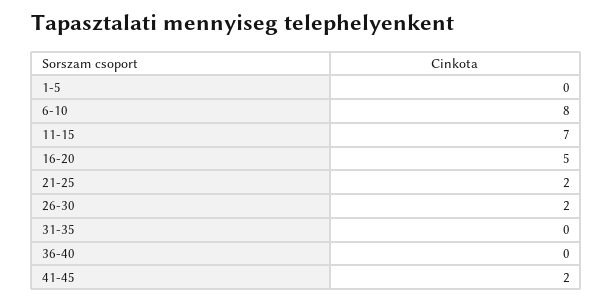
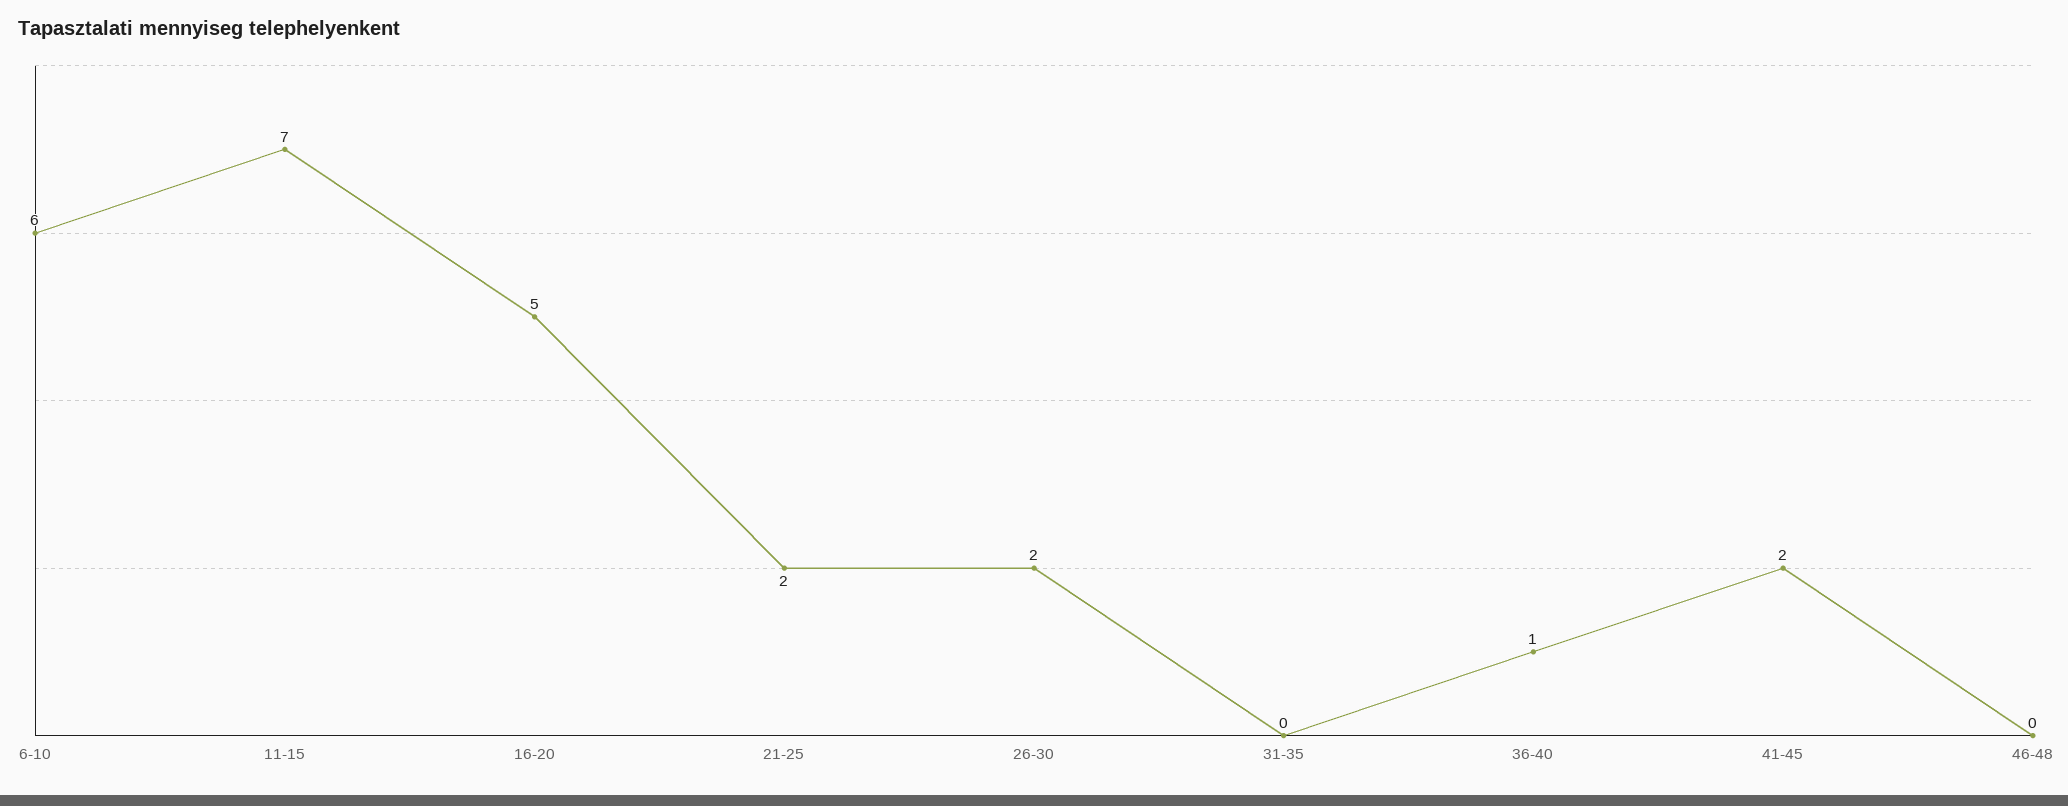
1-5: 0 -> none
6-10: 8 -> 6
36-40: 0 -> 1
46-48: none -> 0

